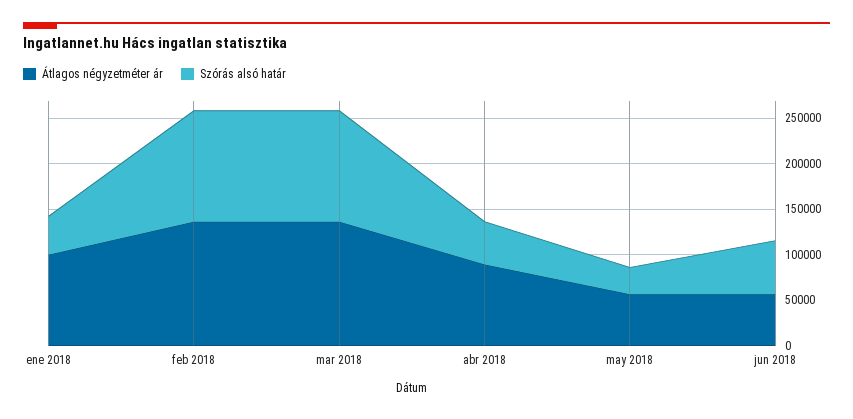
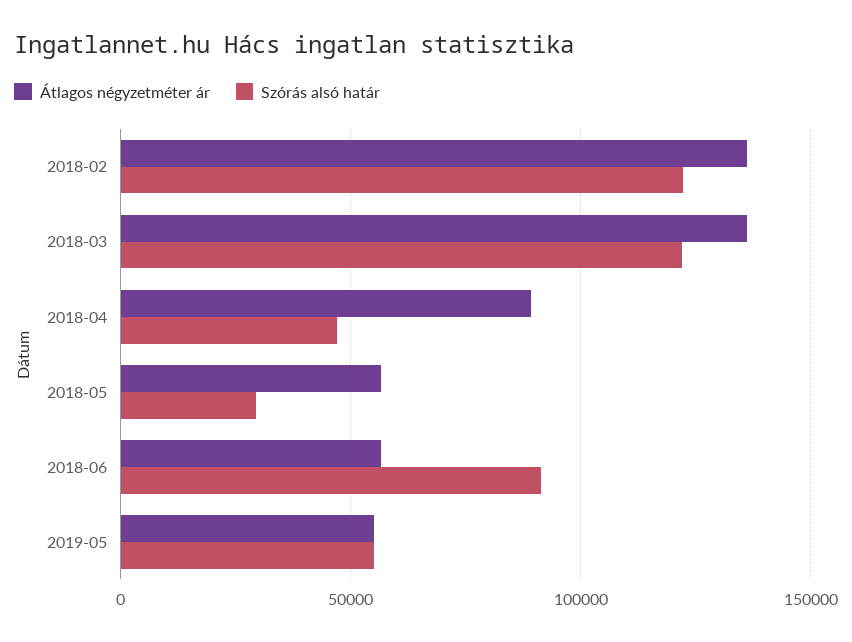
Átlagos négyzetméter ár, ene 2018: 100000 -> none
Szórás alsó határ, ene 2018: 40000 -> none
Szórás alsó határ, jun 2018: 60000 -> 90000
Átlagos négyzetméter ár, 2019-05: none -> 55000
Szórás alsó határ, 2019-05: none -> 55000

